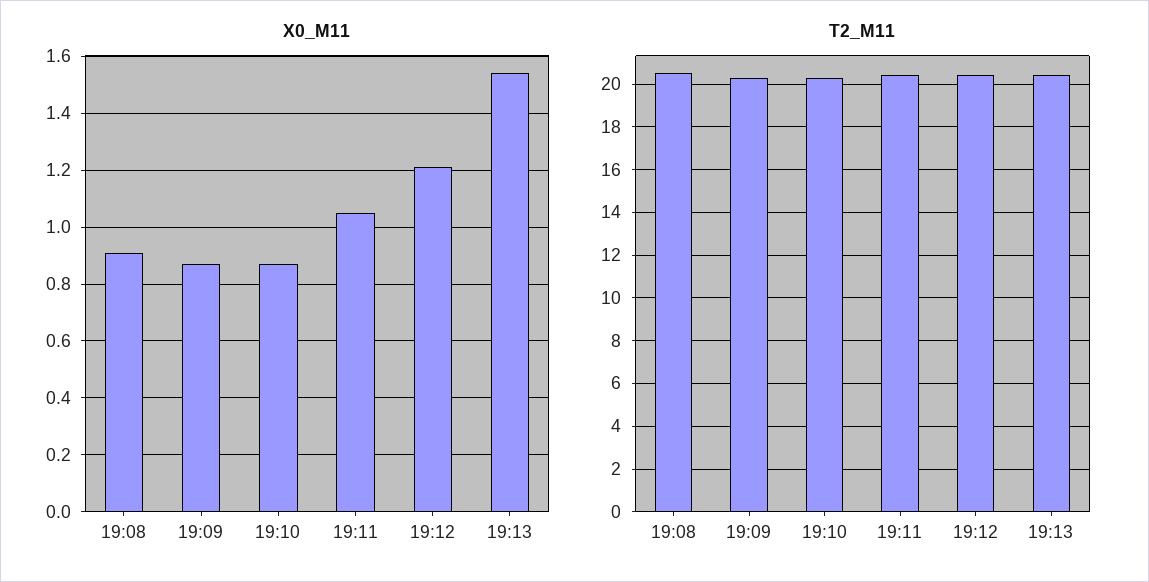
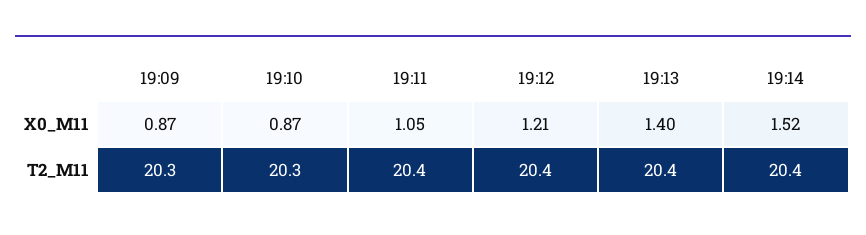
X0_M11, 19:08: 0.9 -> none
X0_M11, 19:13: 1.55 -> 1.4
T2_M11, 19:08: 20.5 -> none
X0_M11, 19:14: none -> 1.52
T2_M11, 19:14: none -> 20.4

